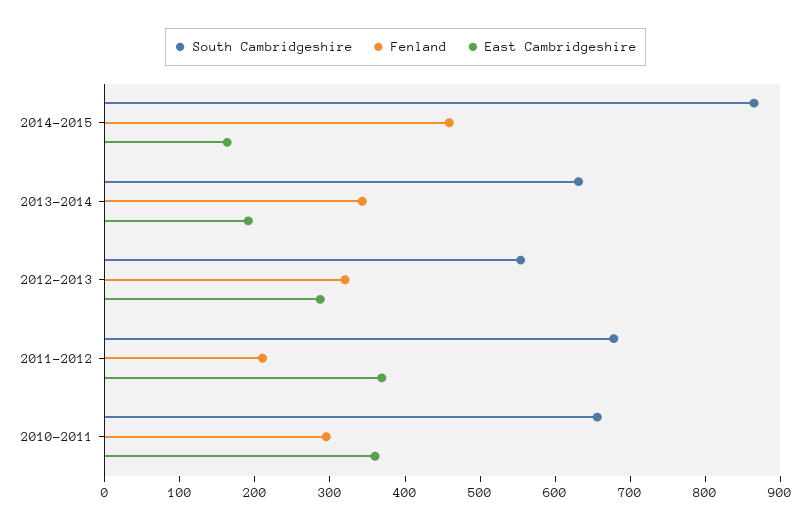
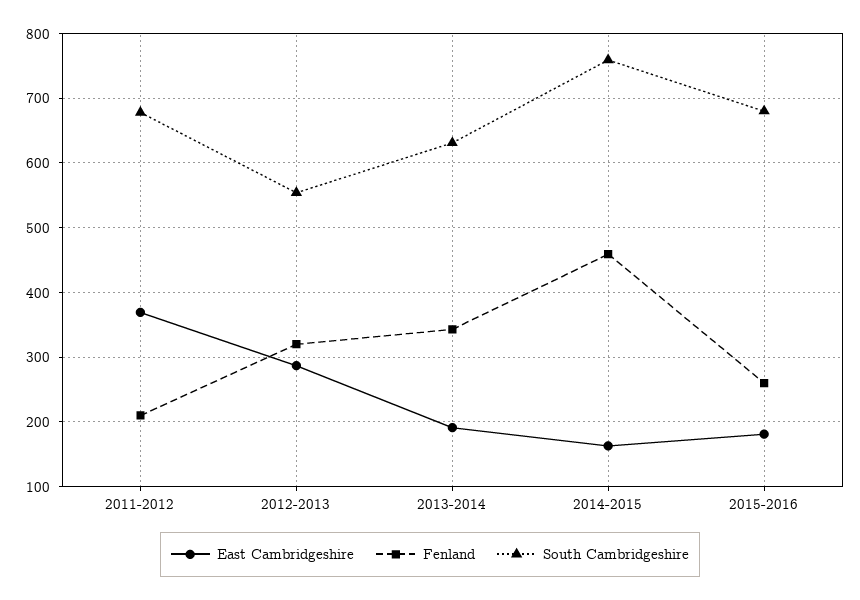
South Cambridgeshire, 2014-2015: 860 -> 760
South Cambridgeshire, 2010-2011: 660 -> none
Fenland, 2010-2011: 300 -> none
East Cambridgeshire, 2010-2011: 360 -> none
East Cambridgeshire, 2015-2016: none -> 180
Fenland, 2015-2016: none -> 260
South Cambridgeshire, 2015-2016: none -> 680

